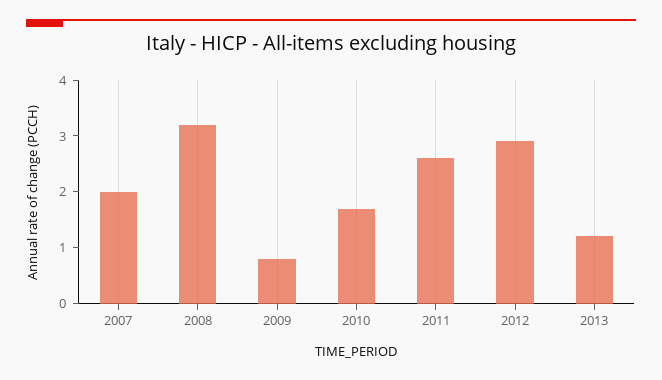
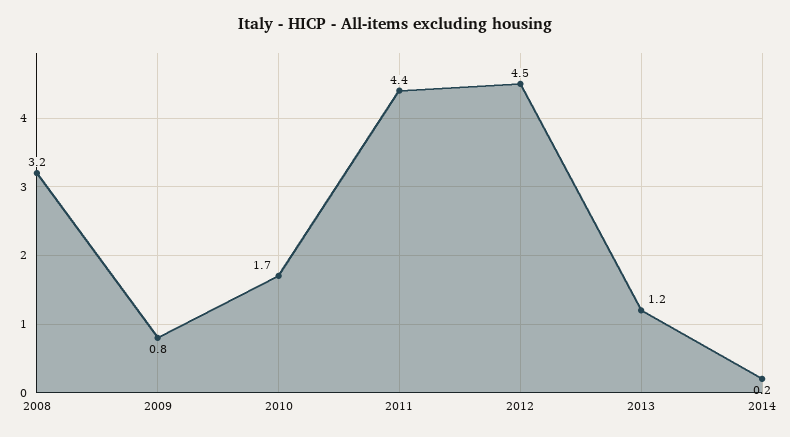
2007: 2 -> none
2011: 2.5 -> 4.4
2012: 3 -> 4.5
2014: none -> 0.2

